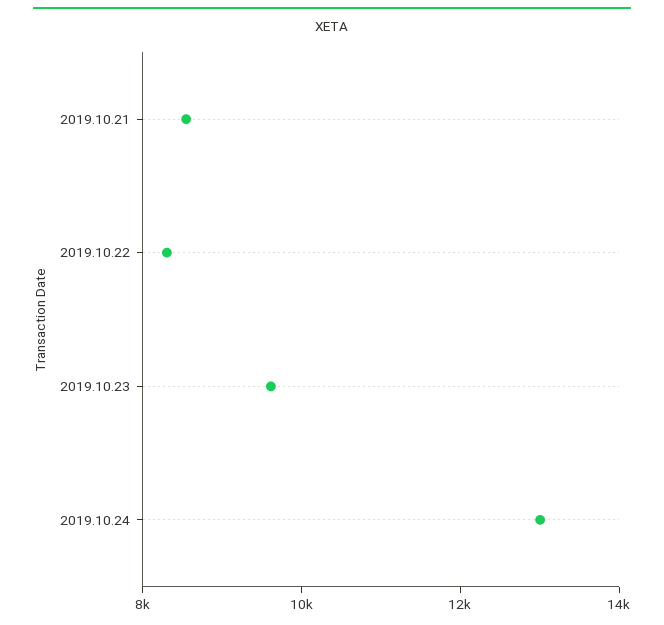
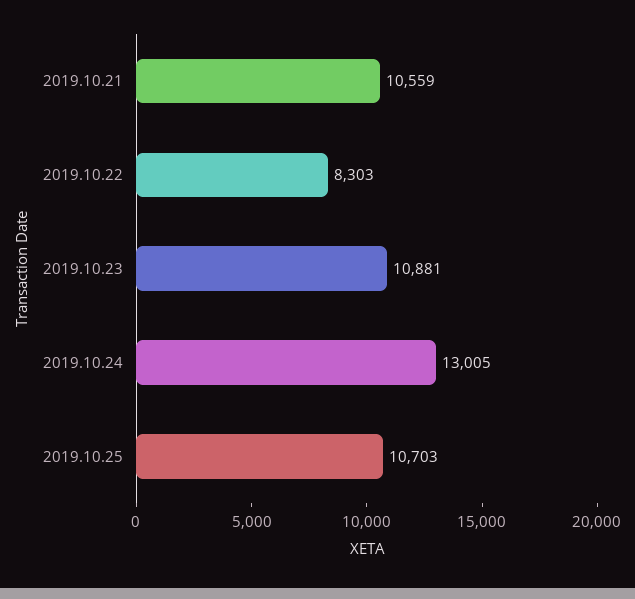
2019.10.21: 8500 -> 10559
2019.10.23: 9500 -> 10881
2019.10.25: none -> 10703

